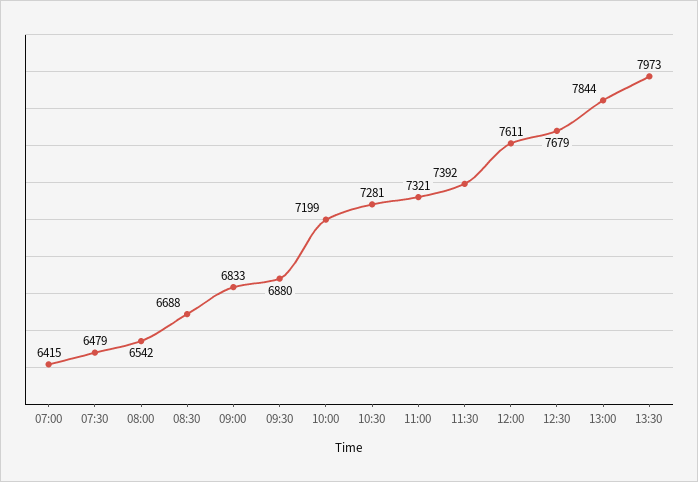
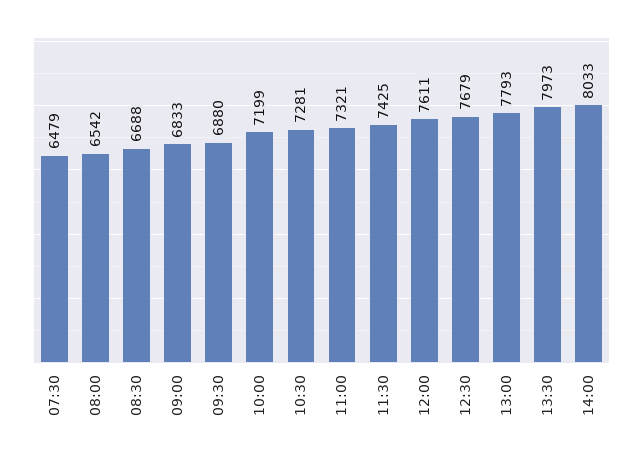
07:00: 6415 -> none
11:30: 7392 -> 7425
13:00: 7844 -> 7793
14:00: none -> 8033

